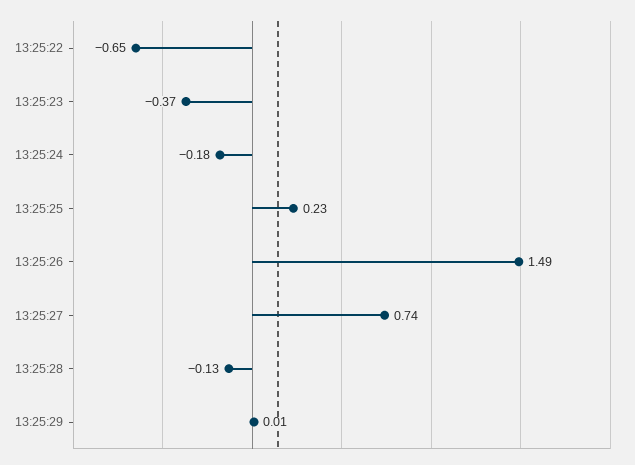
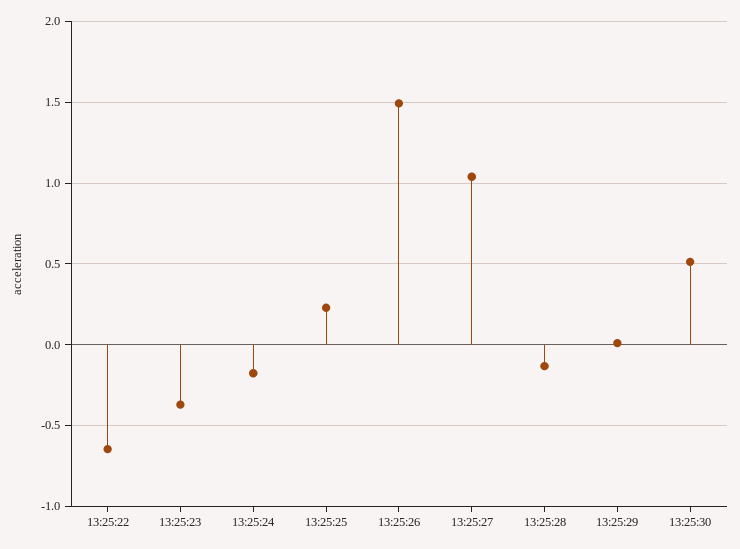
13:25:27: 0.74 -> 1.05
13:25:30: none -> 0.5

